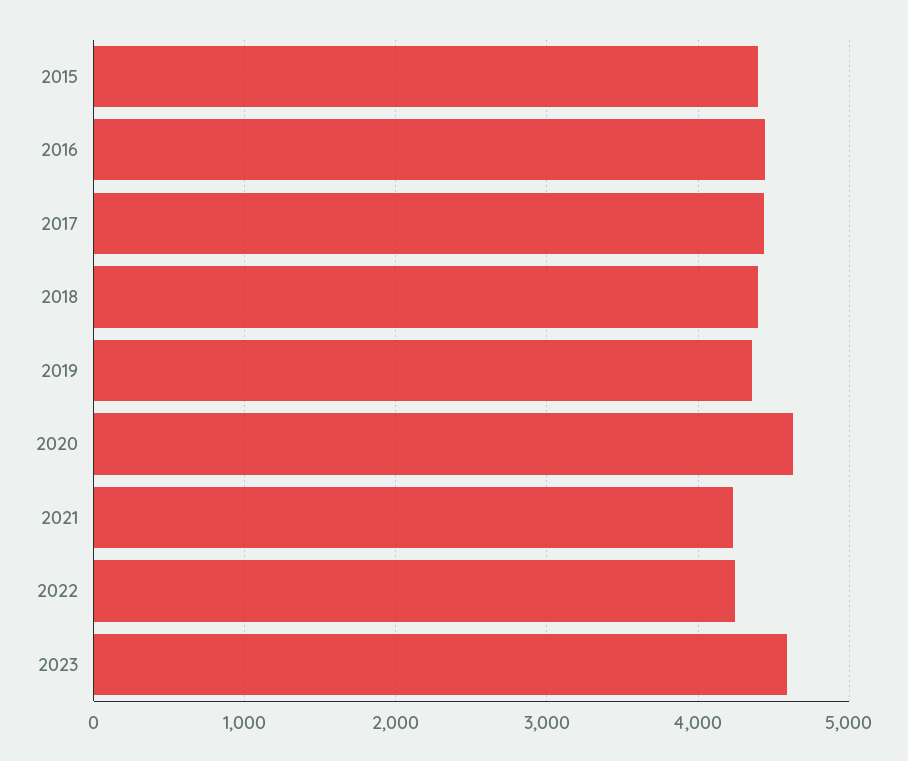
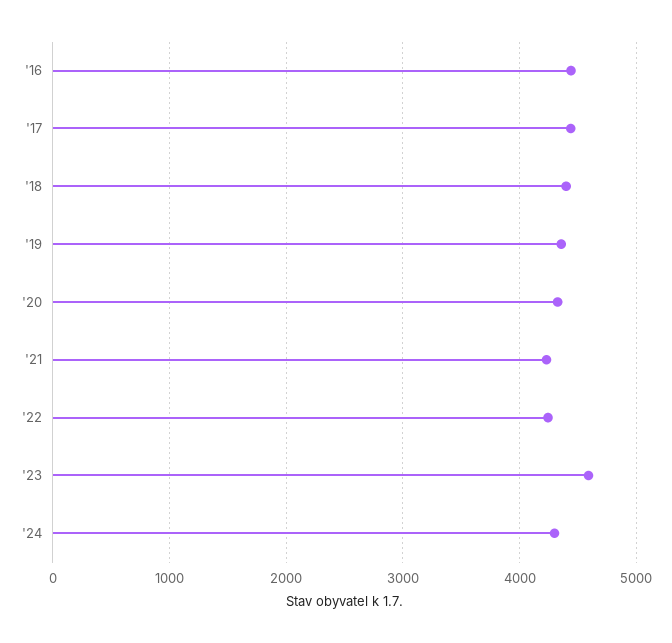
2015: 4400 -> none
2020: 4600 -> 4300
'24: none -> 4300

